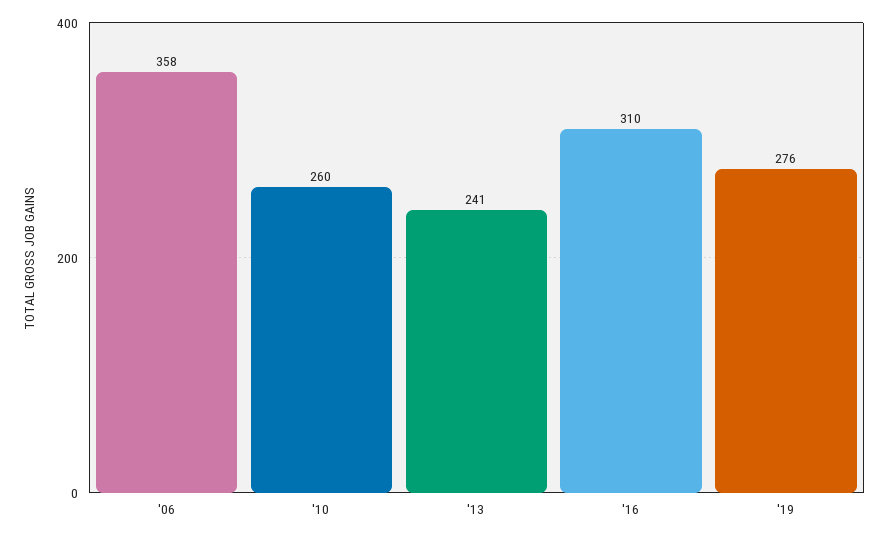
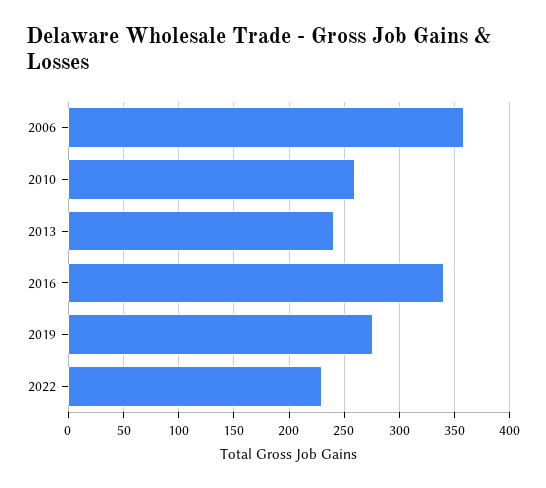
'16: 310 -> 340
2022: none -> 230

